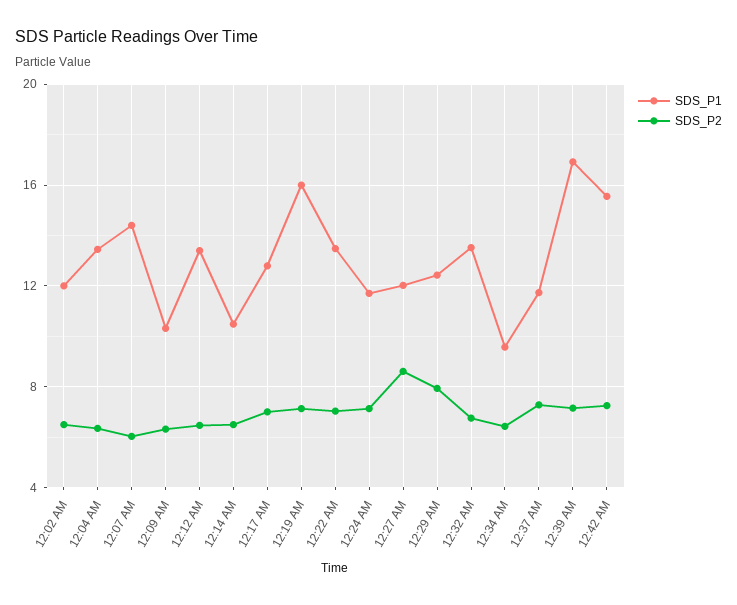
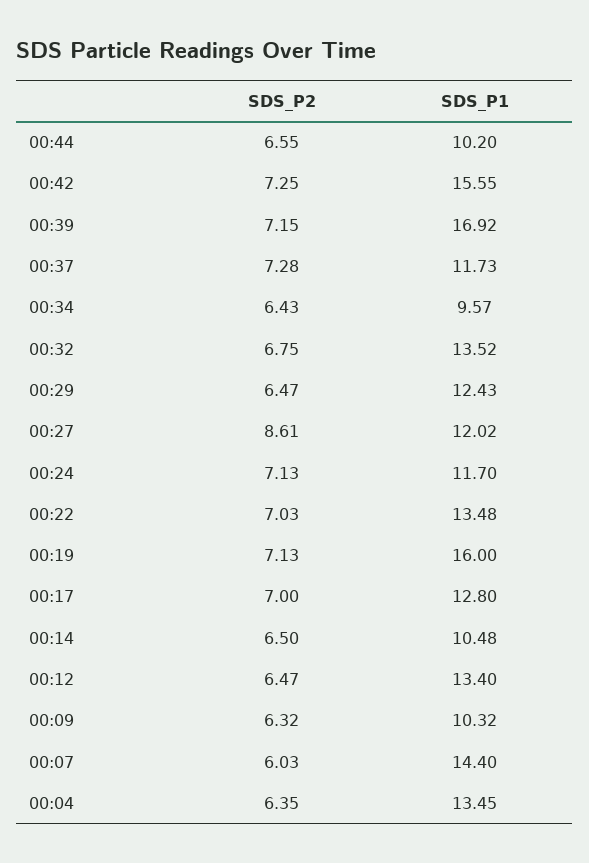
SDS_P1, 12:02 AM: 12 -> none
SDS_P2, 12:02 AM: 6.5 -> none
SDS_P2, 12:29 AM: 8 -> 6.47
SDS_P2, 00:44: none -> 6.55
SDS_P1, 00:44: none -> 10.2

